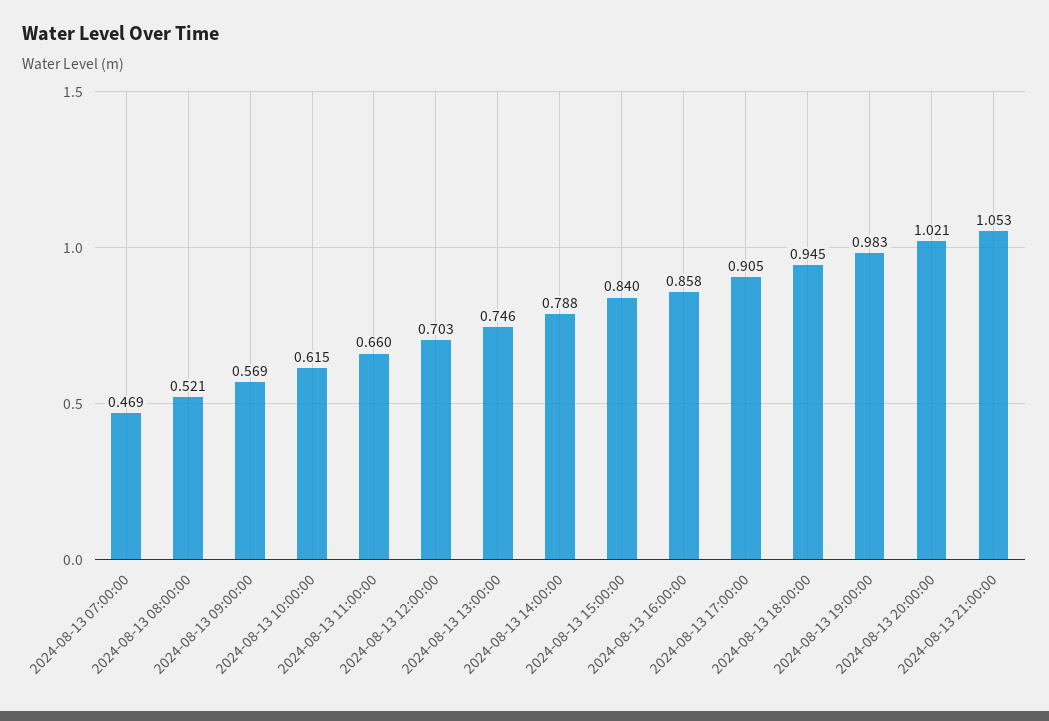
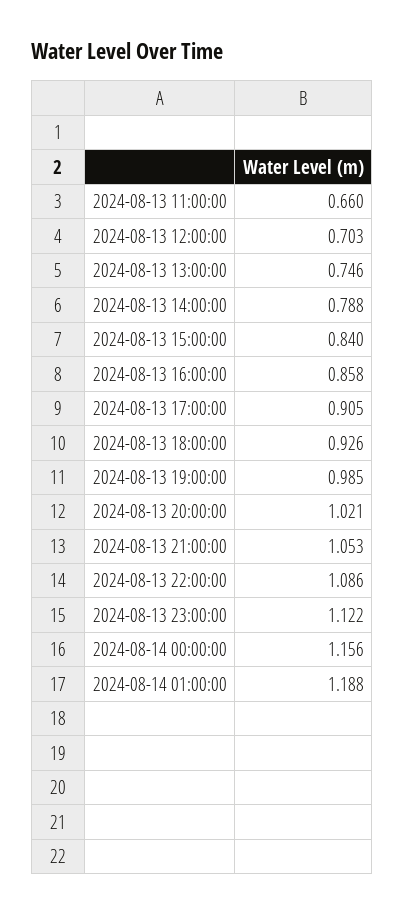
2024-08-13 07:00:00: 0.469 -> none
2024-08-13 08:00:00: 0.521 -> none
2024-08-13 09:00:00: 0.569 -> none
2024-08-13 10:00:00: 0.615 -> none
2024-08-13 18:00:00: 0.945 -> 0.926
2024-08-13 19:00:00: 0.983 -> 0.985
2024-08-13 22:00:00: none -> 1.086
2024-08-13 23:00:00: none -> 1.122
2024-08-14 00:00:00: none -> 1.156
2024-08-14 01:00:00: none -> 1.188

